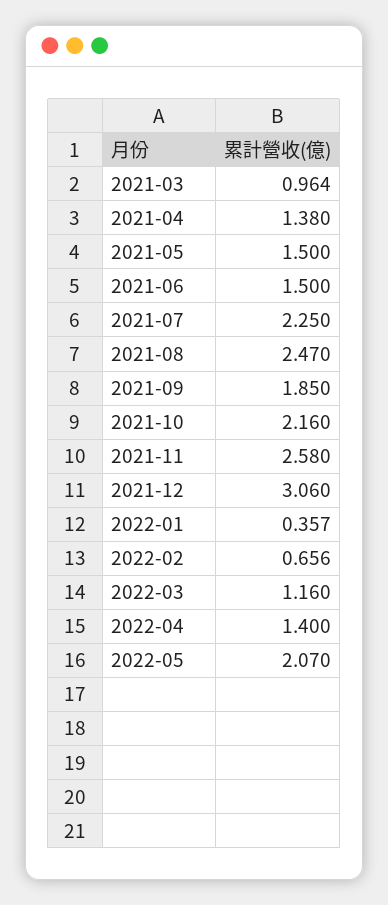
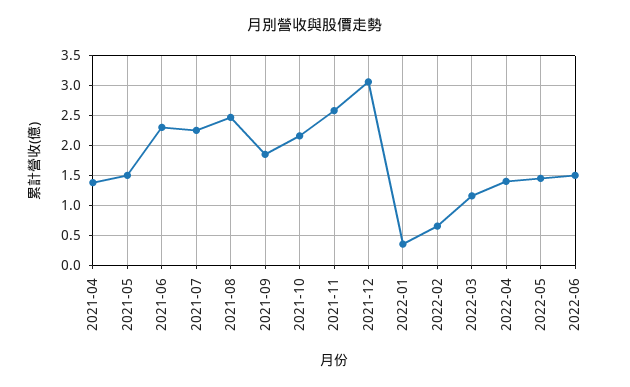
2021-03: 0.964 -> none
2021-06: 1.5 -> 2.25
2022-05: 2.07 -> 1.5
2022-06: none -> 1.5

